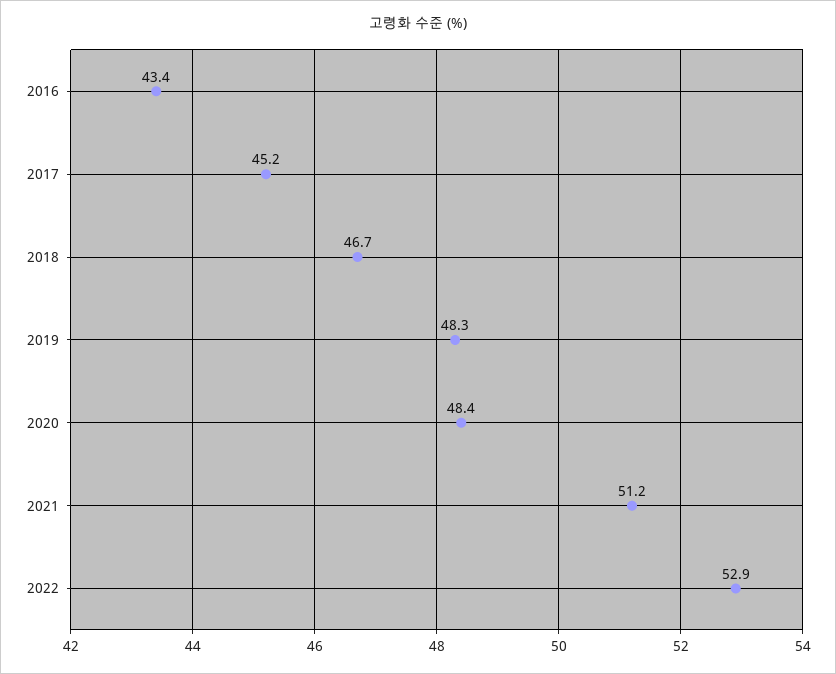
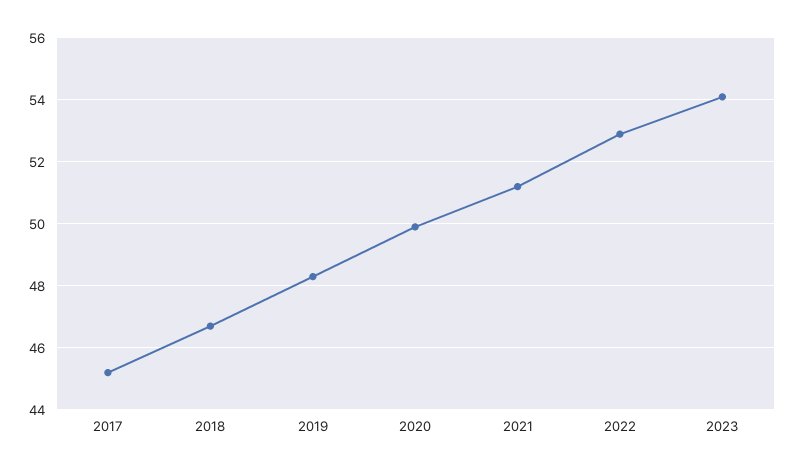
2016: 43.4 -> none
2020: 48.4 -> 50
2023: none -> 54

